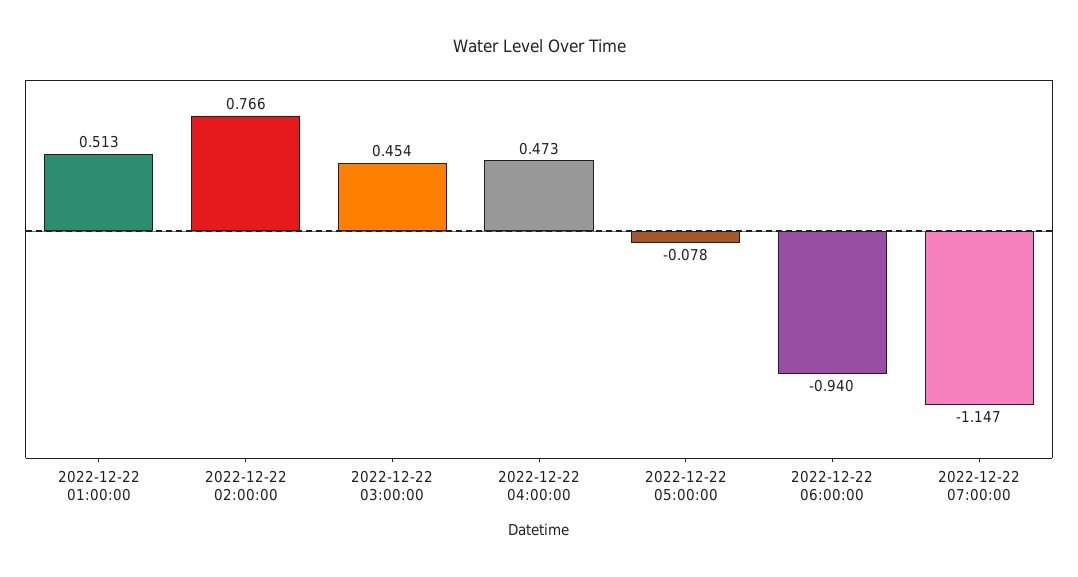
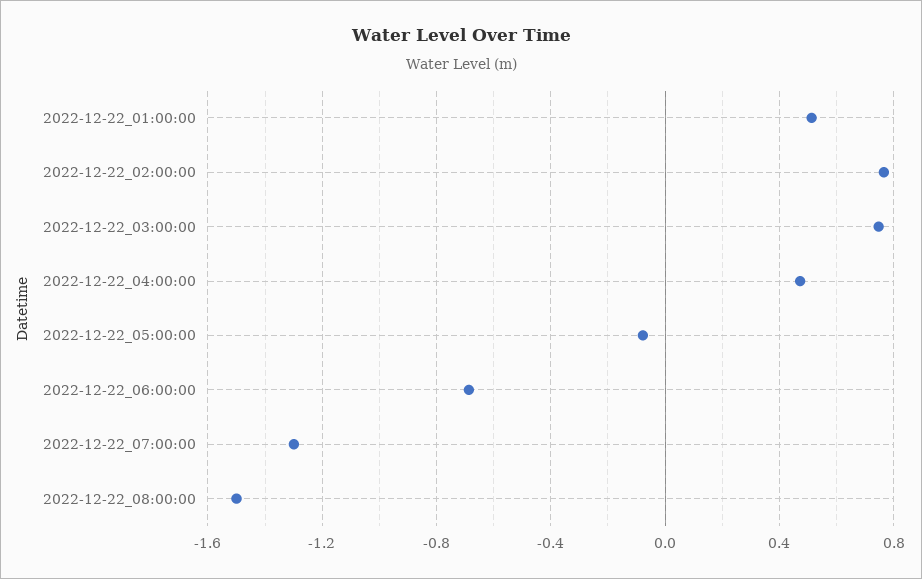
2022-12-22 03:00:00: 0.454 -> 0.75
2022-12-22 06:00:00: -0.94 -> -0.7
2022-12-22 07:00:00: -1.147 -> -1.3
2022-12-22_08:00:00: none -> -1.5

